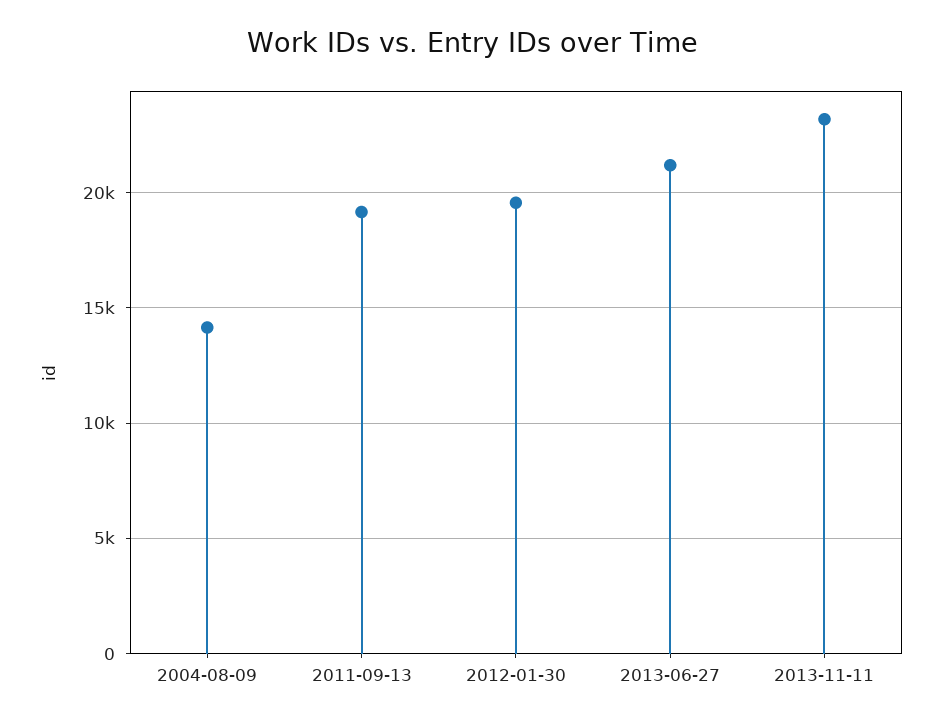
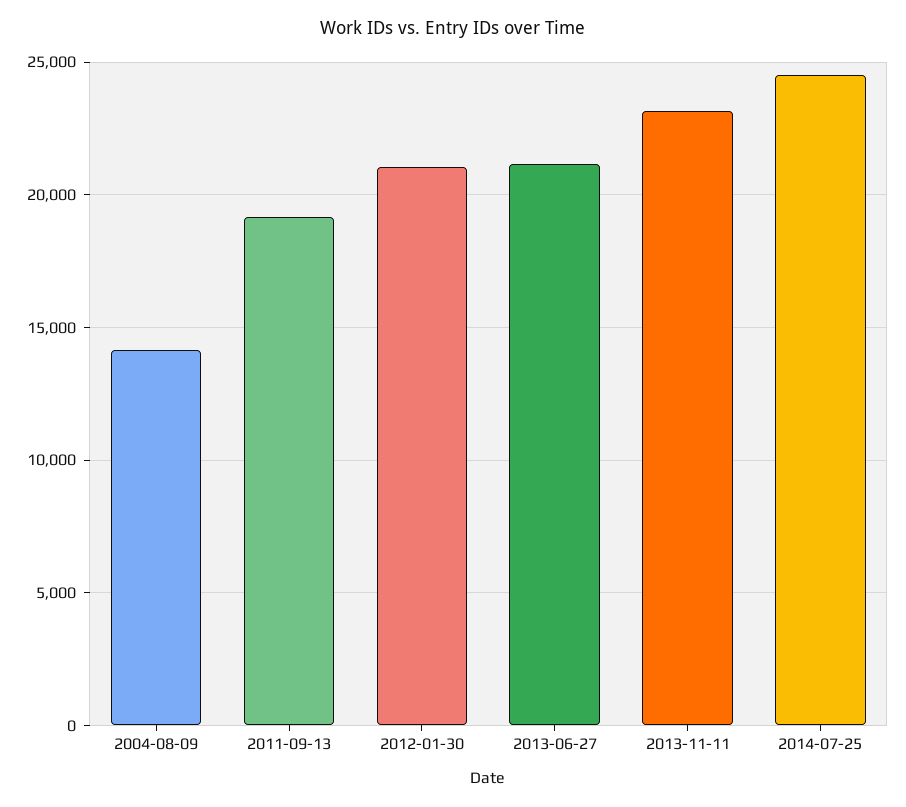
2012-01-30: 19500 -> 21000
2014-07-25: none -> 24500

